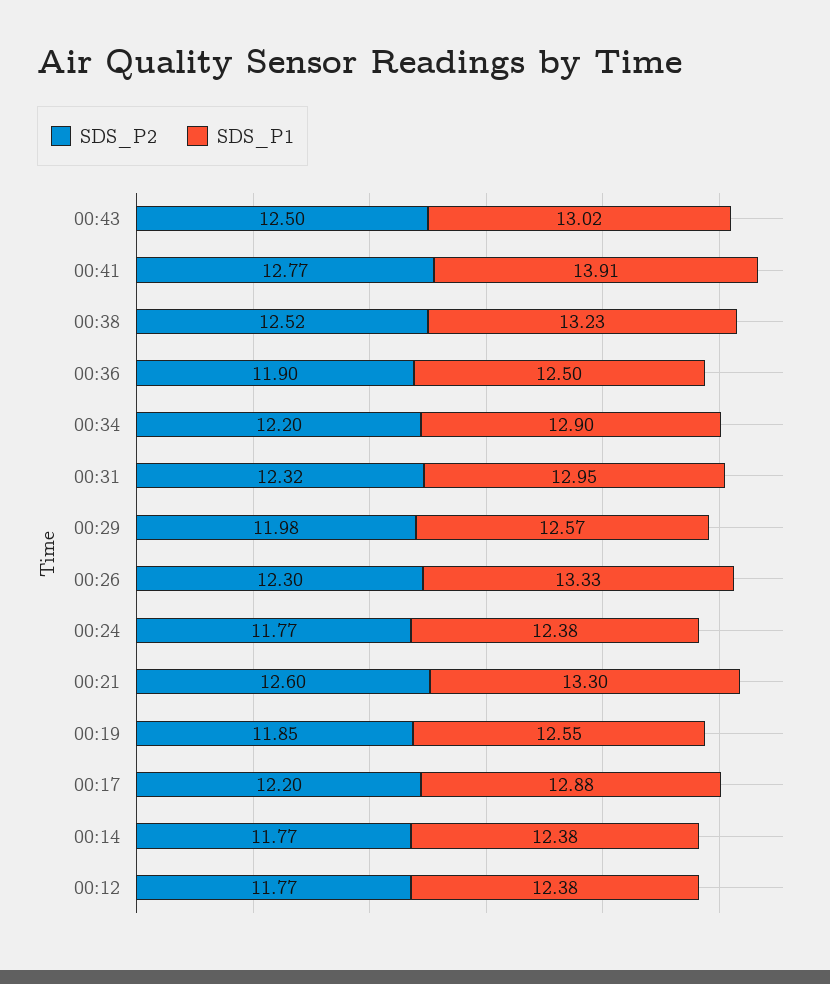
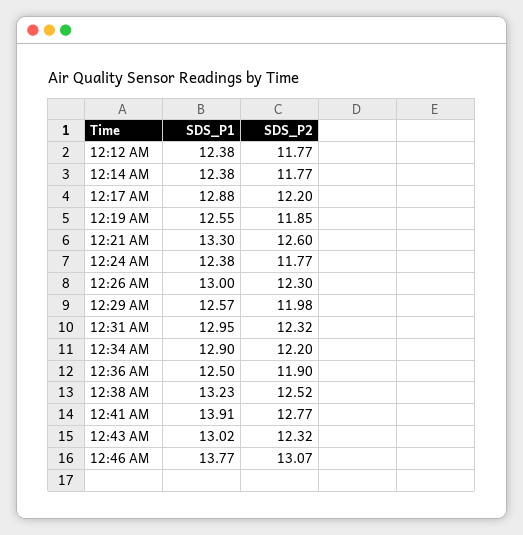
SDS_P2, 00:43: 12.5 -> 12.32
SDS_P1, 00:26: 13.33 -> 13
SDS_P1, 12:46 AM: none -> 13.77
SDS_P2, 12:46 AM: none -> 13.07

